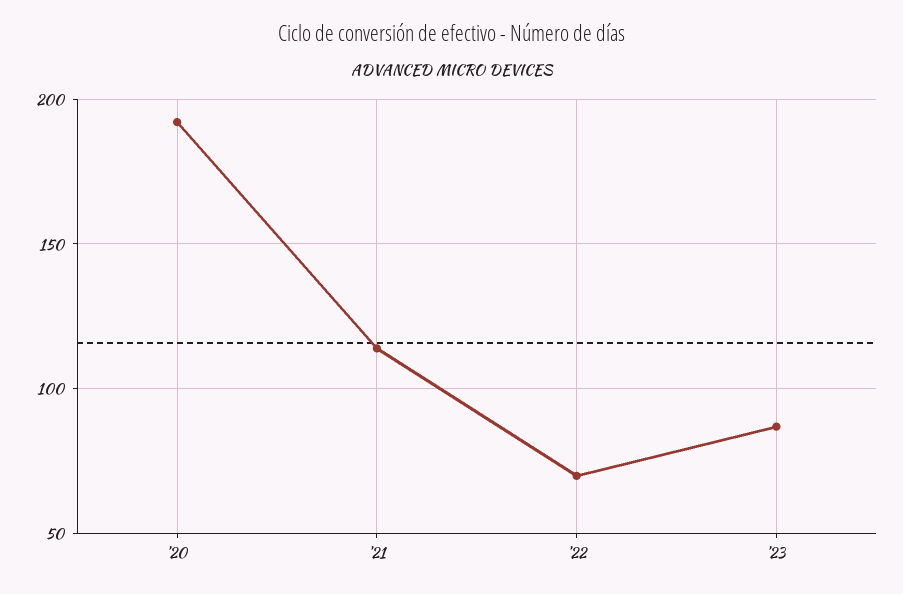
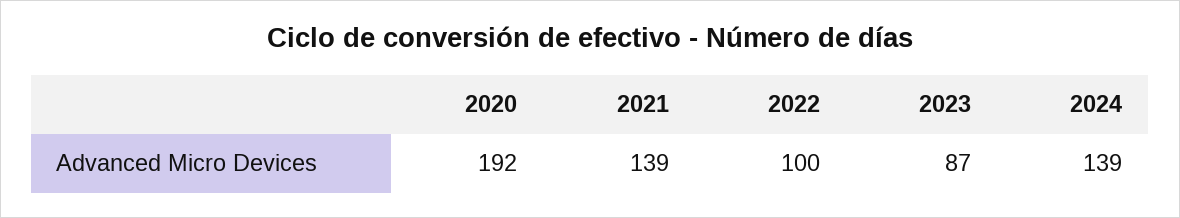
'21: 115 -> 139
'22: 70 -> 100
2024: none -> 139

